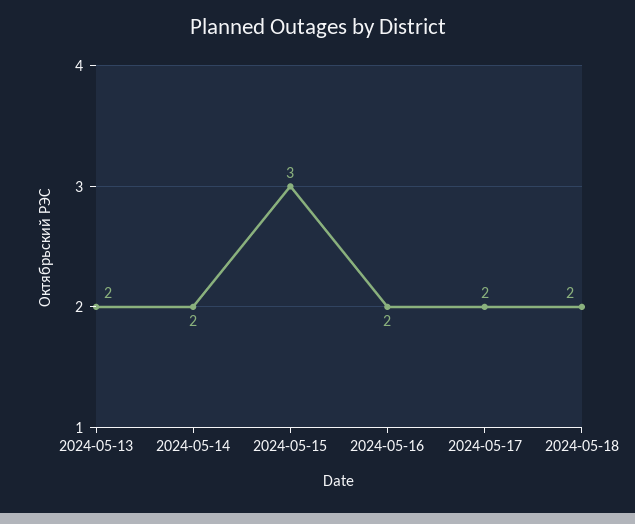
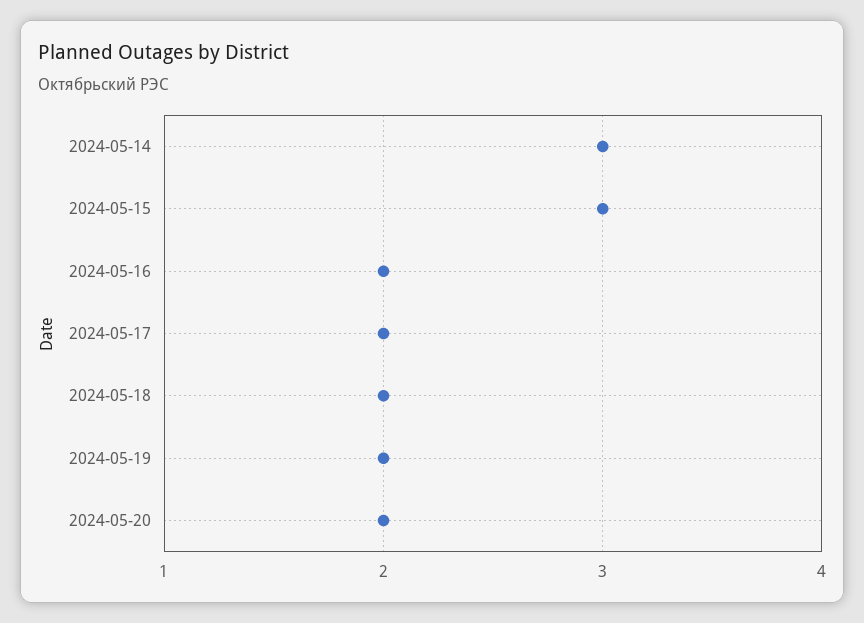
2024-05-13: 2 -> none
2024-05-14: 2 -> 3
2024-05-19: none -> 2
2024-05-20: none -> 2

